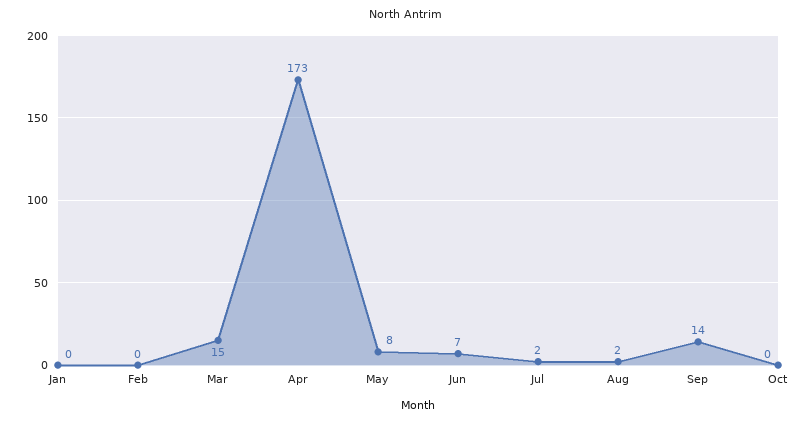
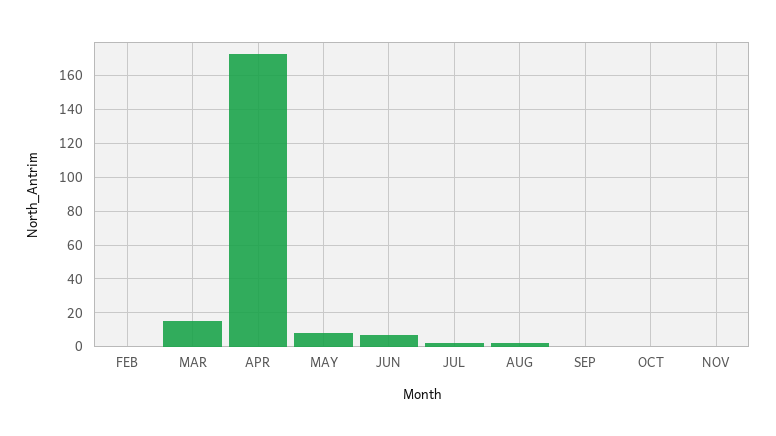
Jan: 0 -> none
Sep: 14 -> 0
NOV: none -> 0

